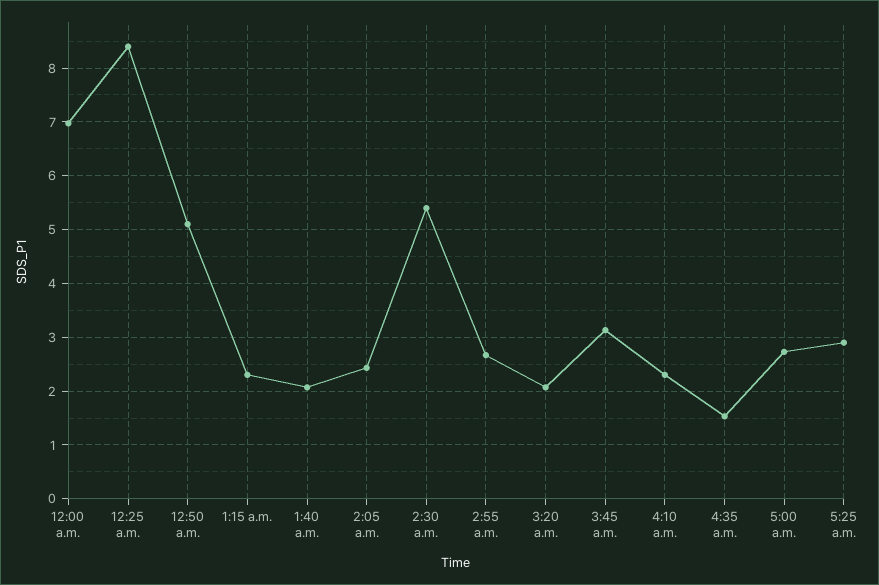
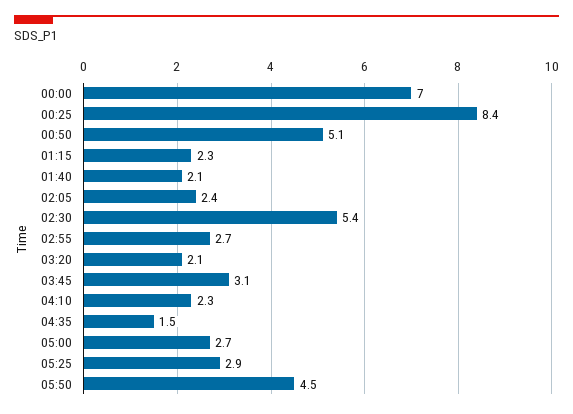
05:50: none -> 4.5

